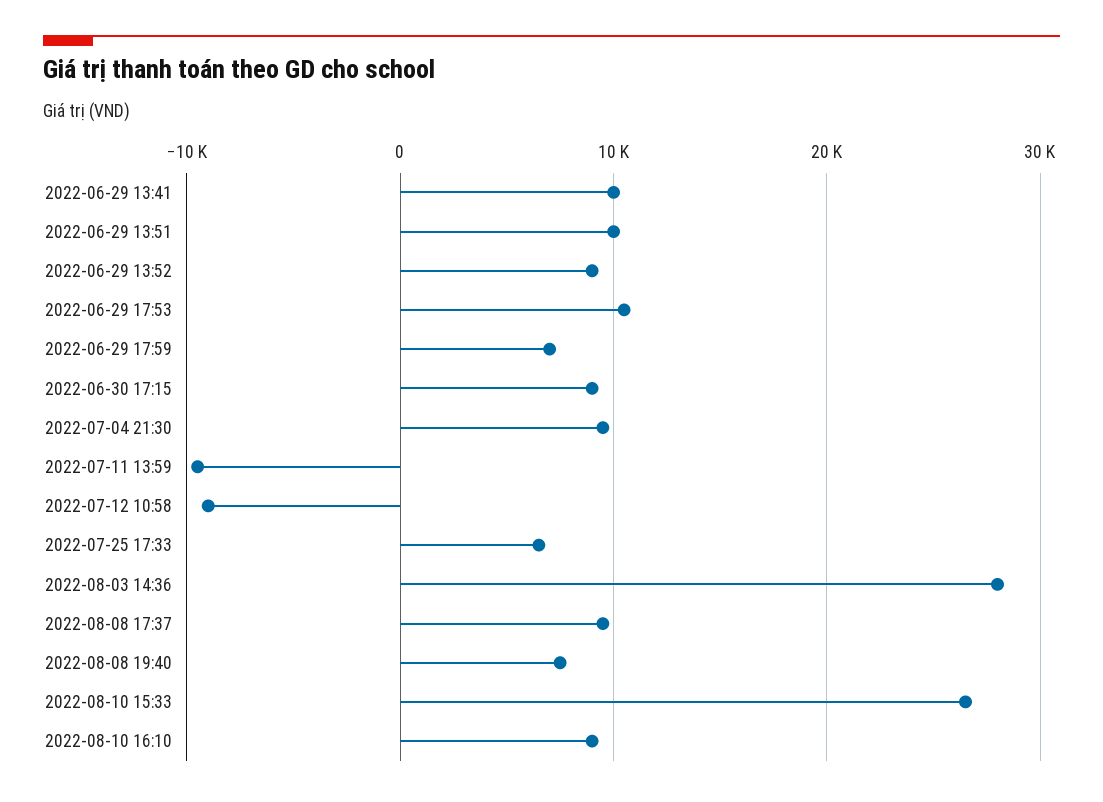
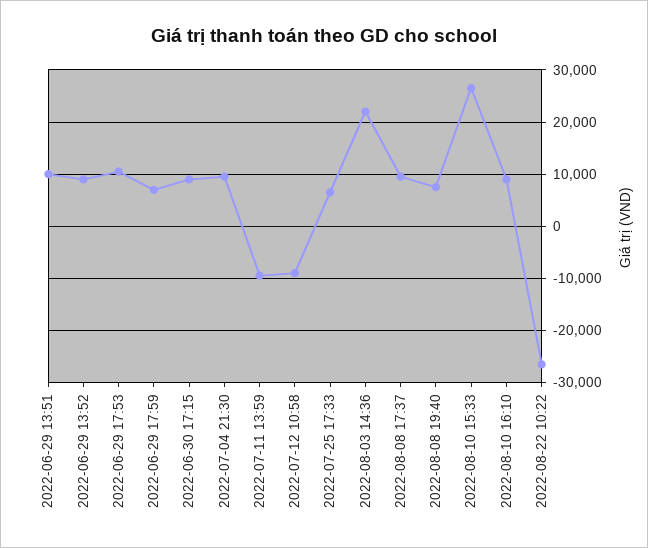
2022-06-29 13:41: 10000 -> none
2022-08-03 14:36: 28000 -> 22000
2022-08-22 10:22: none -> -26000

